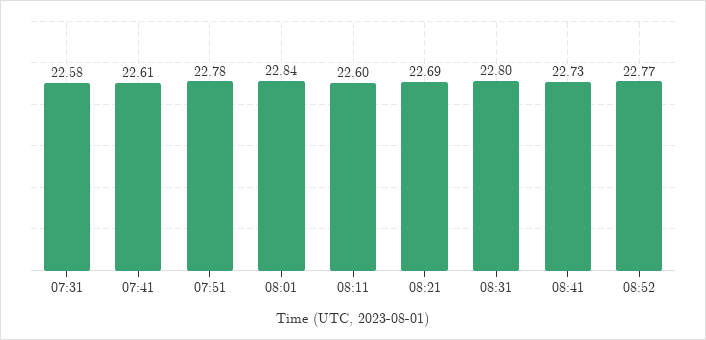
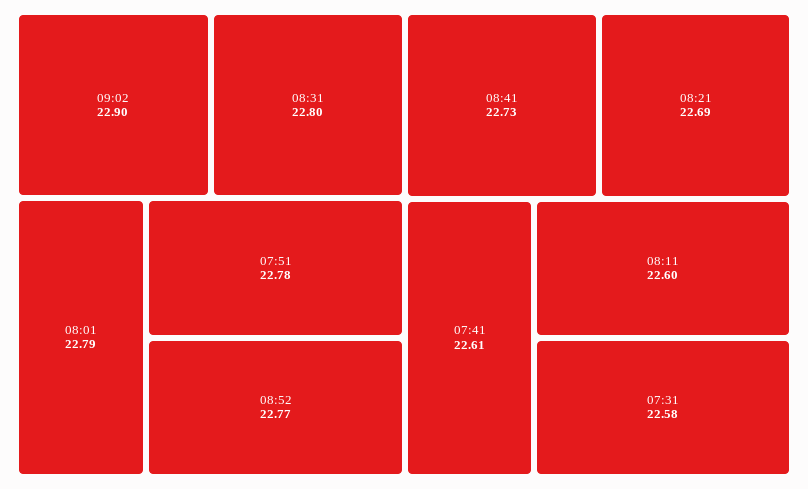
08:01: 22.84 -> 22.79
09:02: none -> 22.9

